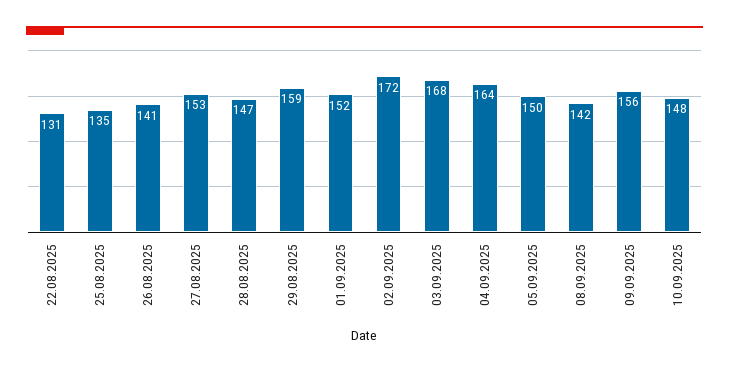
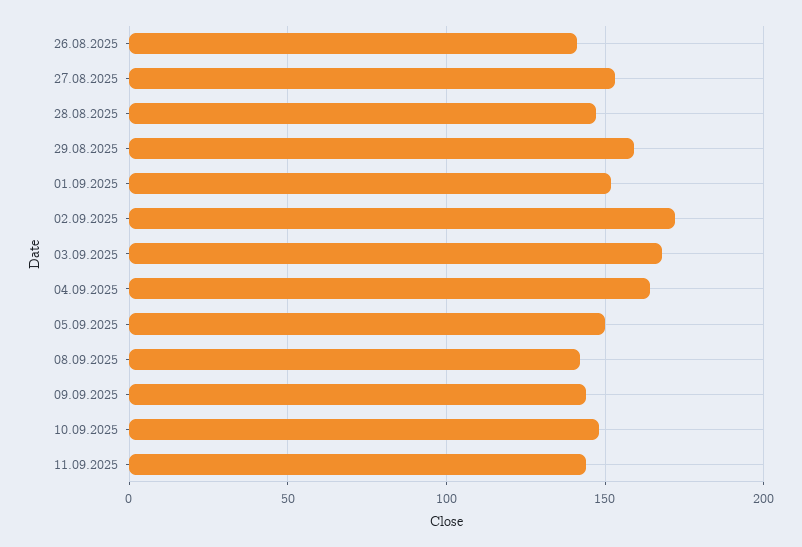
22.08.2025: 131 -> none
25.08.2025: 135 -> none
09.09.2025: 156 -> 145
11.09.2025: none -> 145

